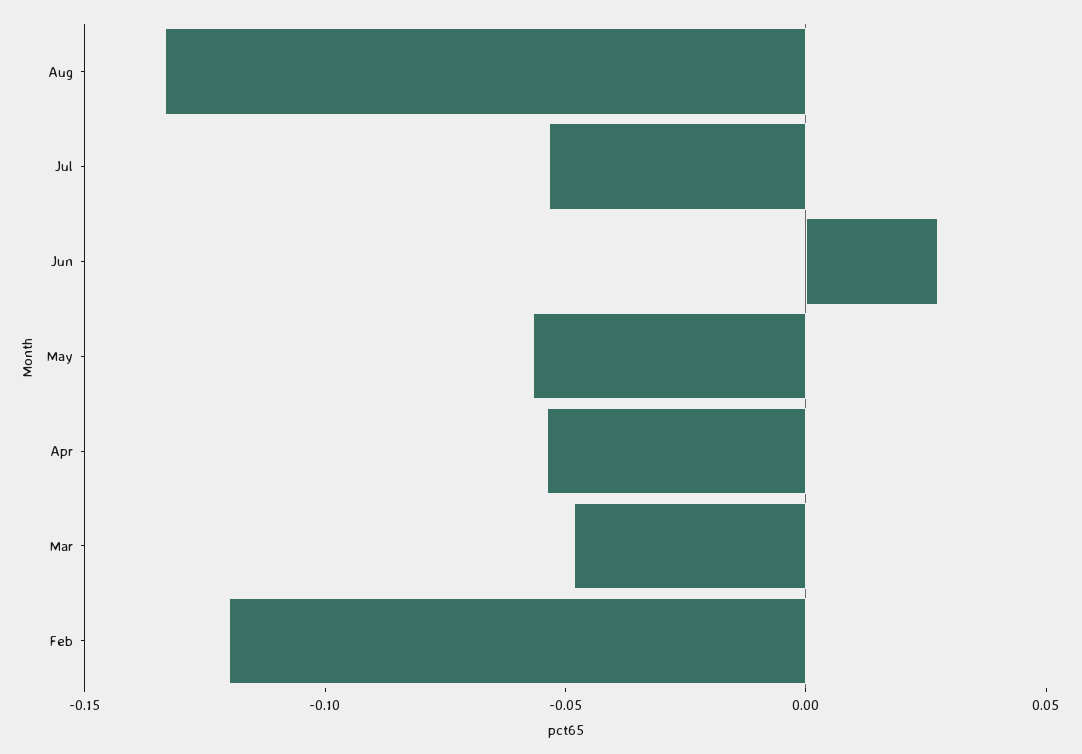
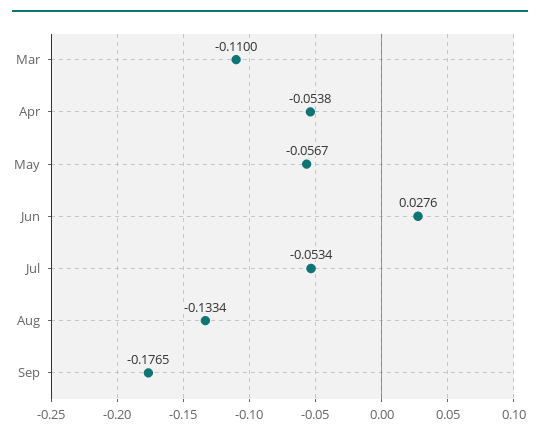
Mar: -0.05 -> -0.11
Feb: -0.12 -> none
Sep: none -> -0.1765

